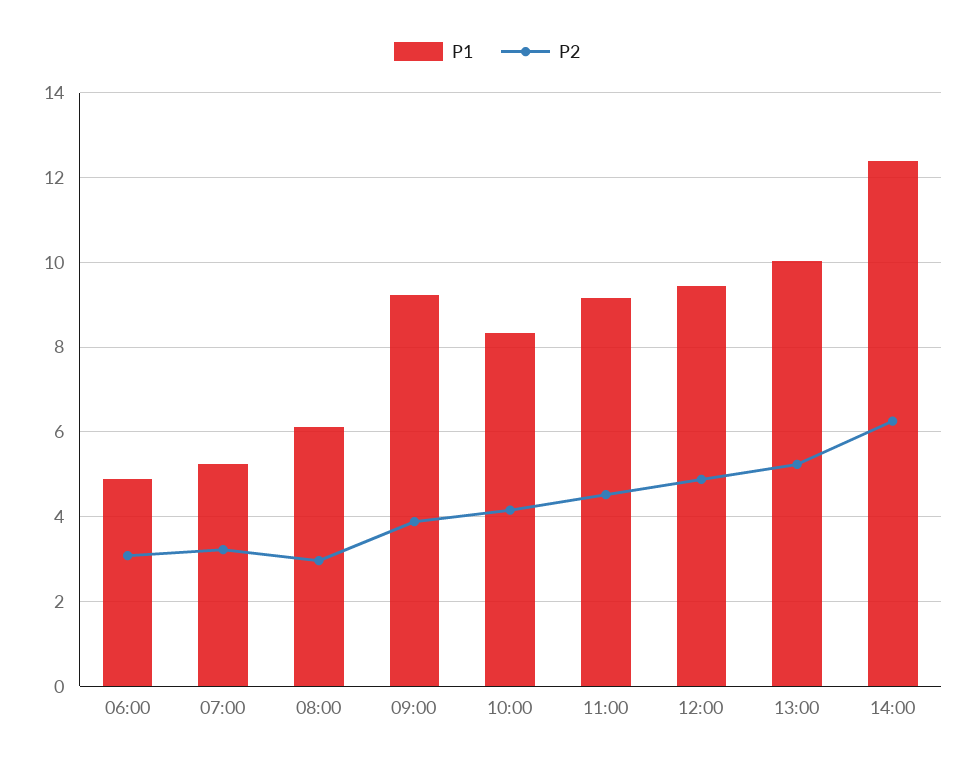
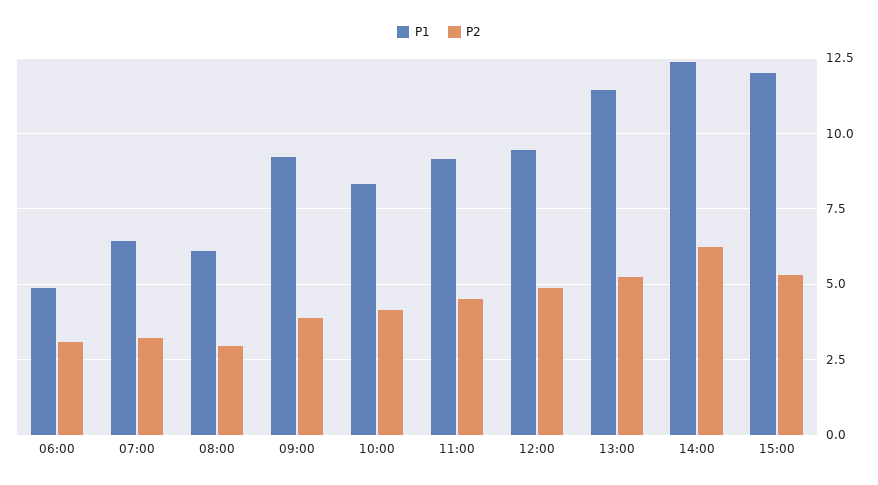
P1, 07:00: 5.2 -> 6.5
P1, 13:00: 10 -> 11.5
P1, 15:00: none -> 12
P2, 15:00: none -> 5.25

